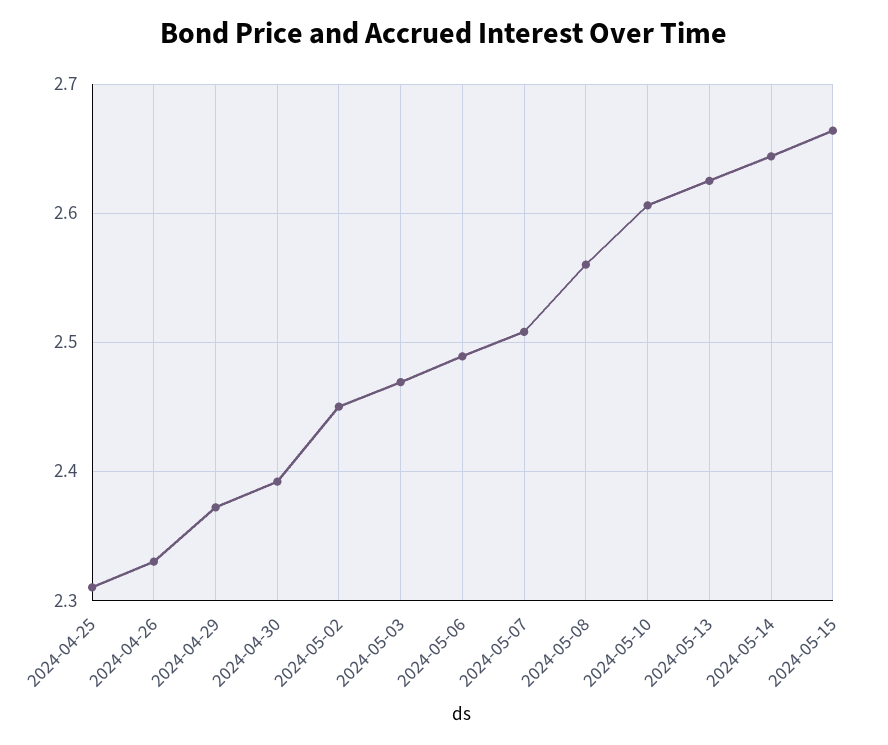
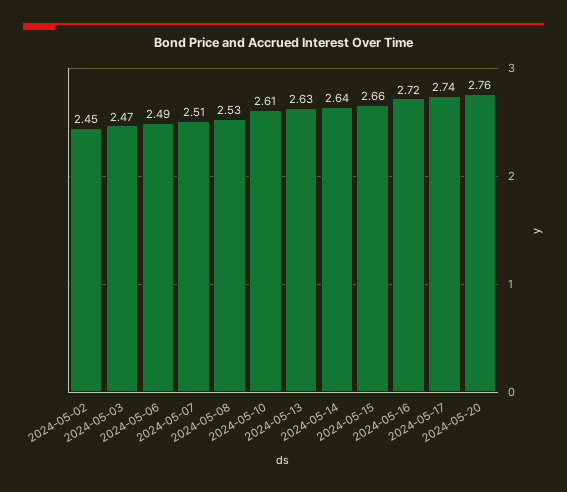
2024-04-25: 2.31 -> none
2024-04-26: 2.33 -> none
2024-04-29: 2.37 -> none
2024-04-30: 2.39 -> none
2024-05-08: 2.56 -> 2.53
2024-05-16: none -> 2.72
2024-05-17: none -> 2.74
2024-05-20: none -> 2.76

